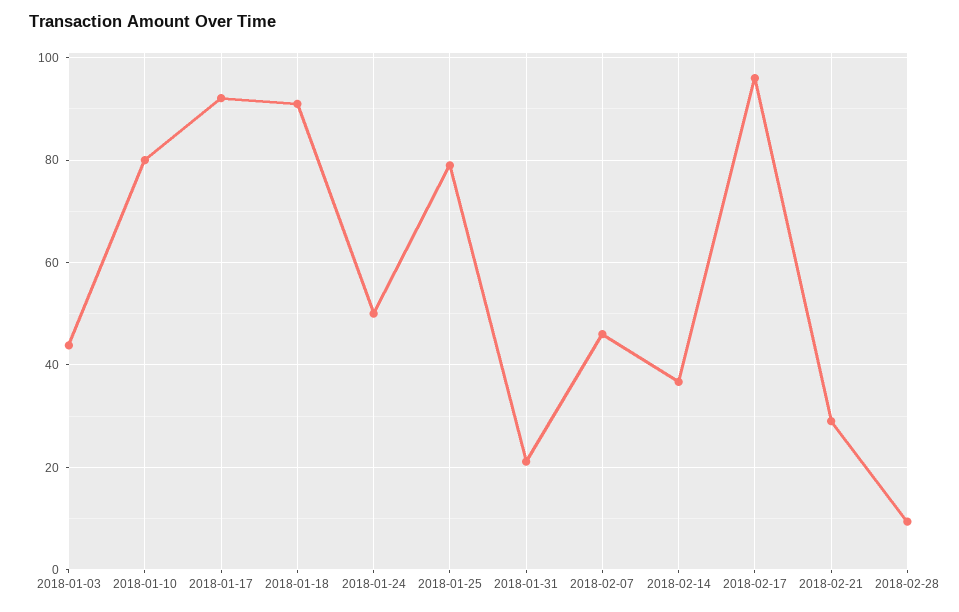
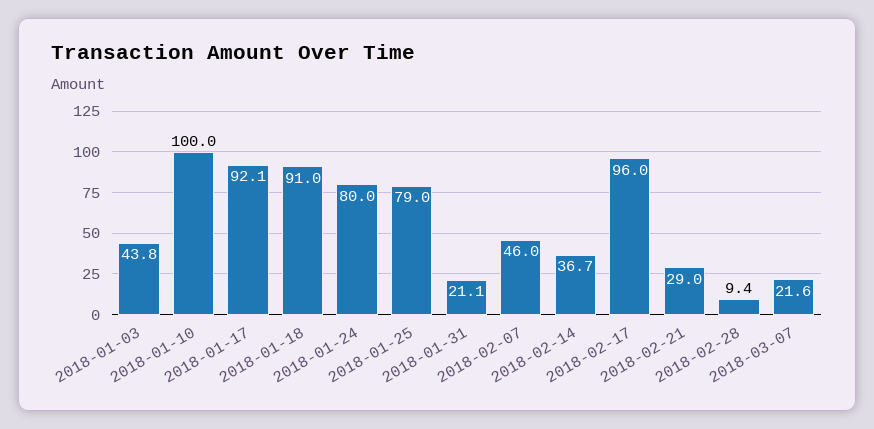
2018-01-10: 80 -> 100
2018-01-24: 50 -> 80
2018-03-07: none -> 21.6

